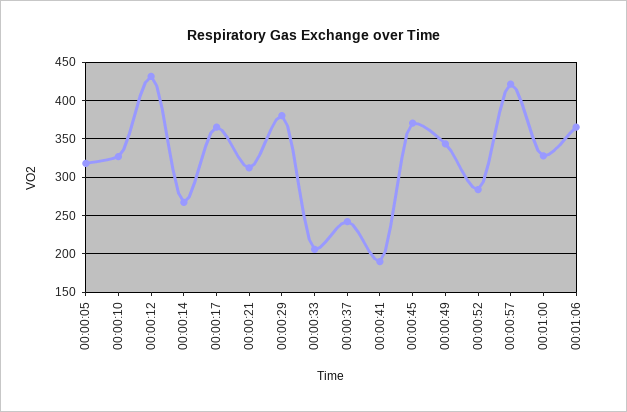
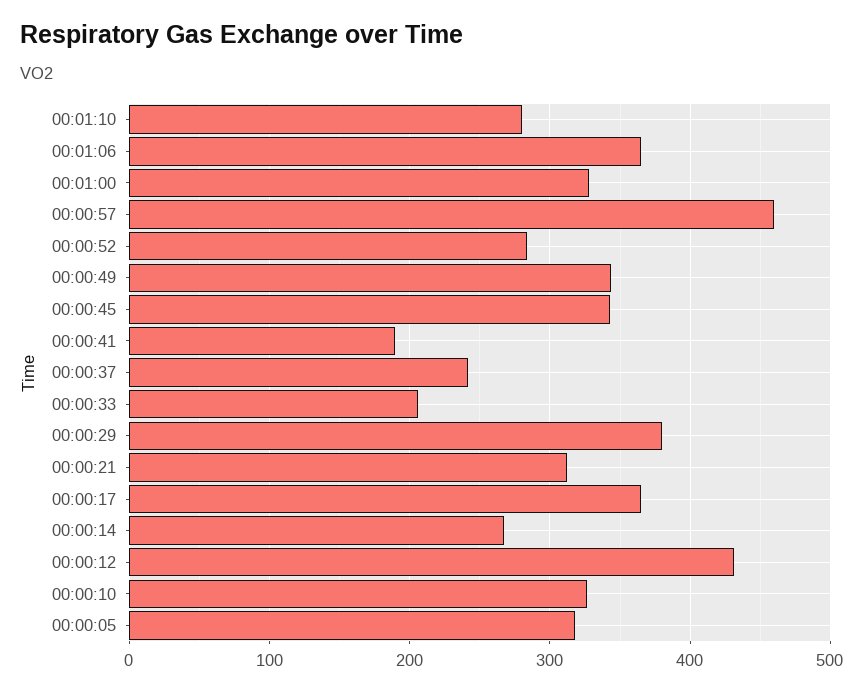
00:00:45: 370 -> 340
00:00:57: 420 -> 460
00:01:10: none -> 280

